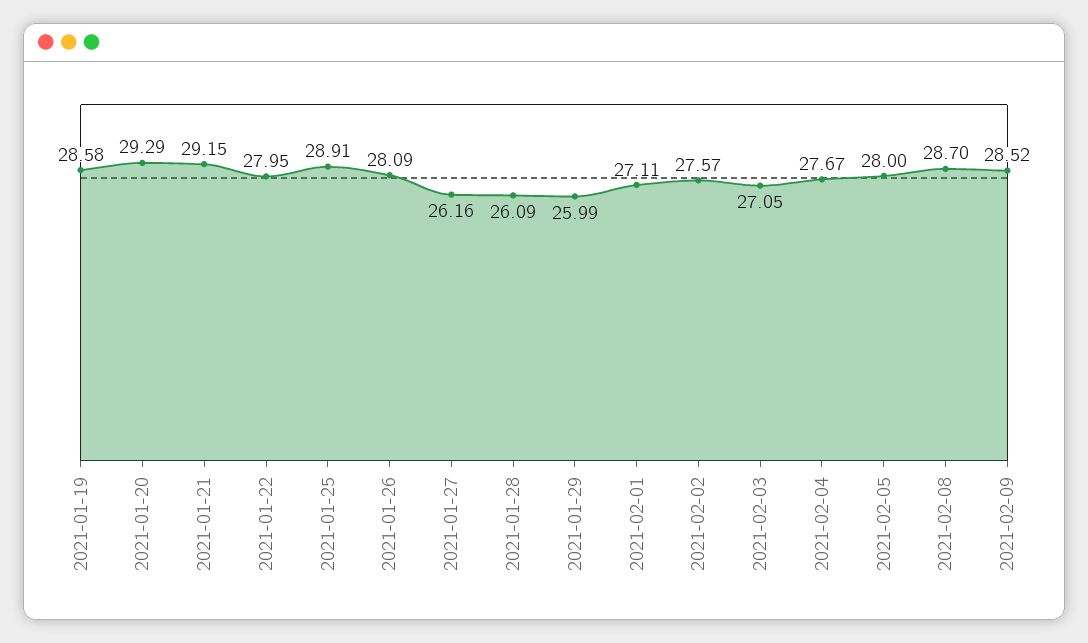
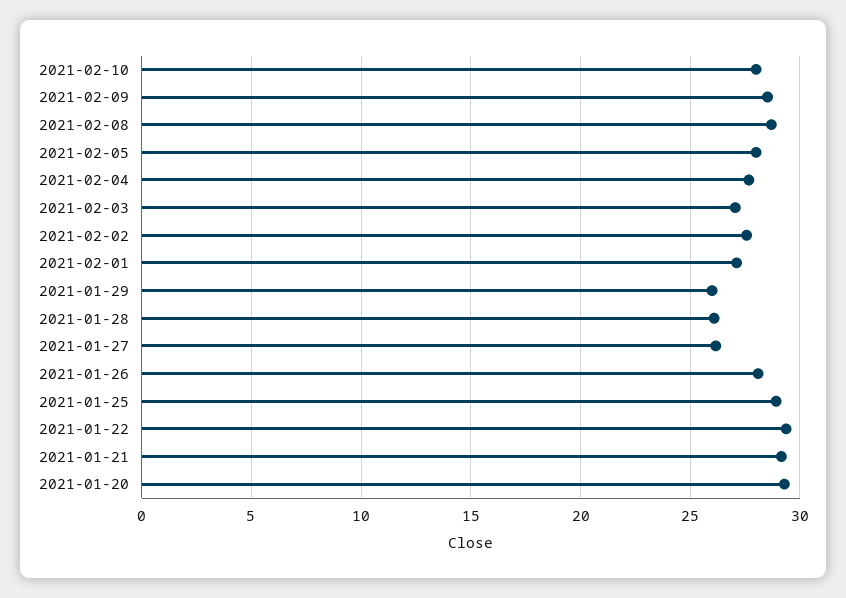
2021-01-19: 28.58 -> none
2021-01-22: 27.95 -> 29.5
2021-02-10: none -> 28

